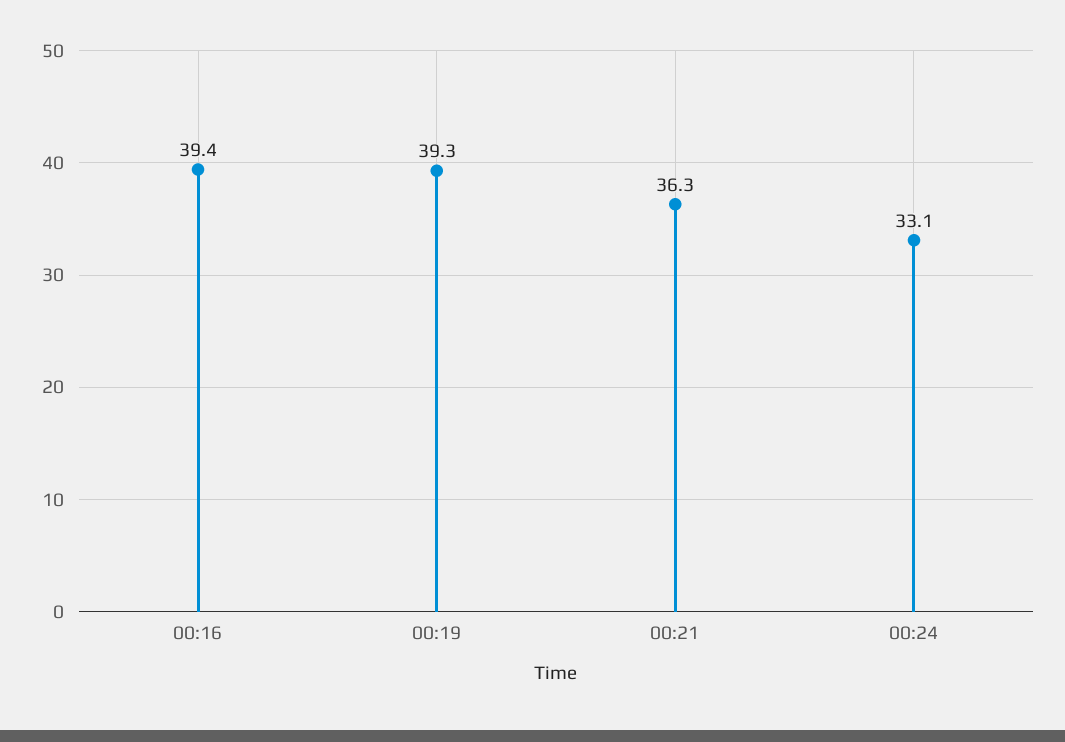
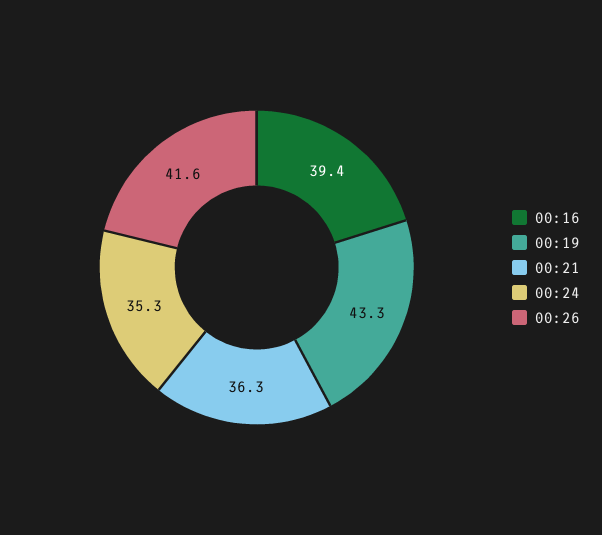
00:19: 39.3 -> 43.3
00:24: 33.1 -> 35.3
00:26: none -> 41.6

